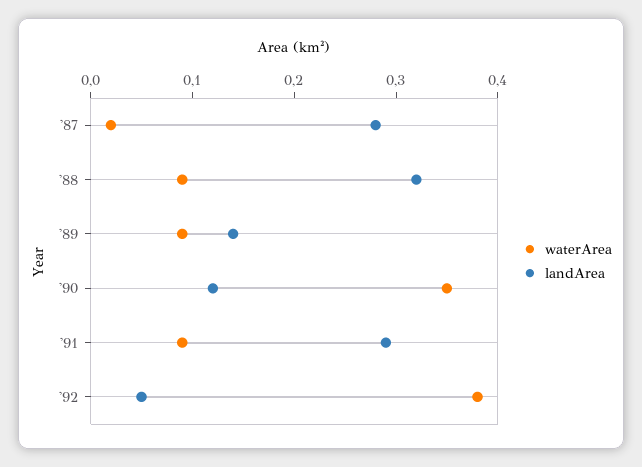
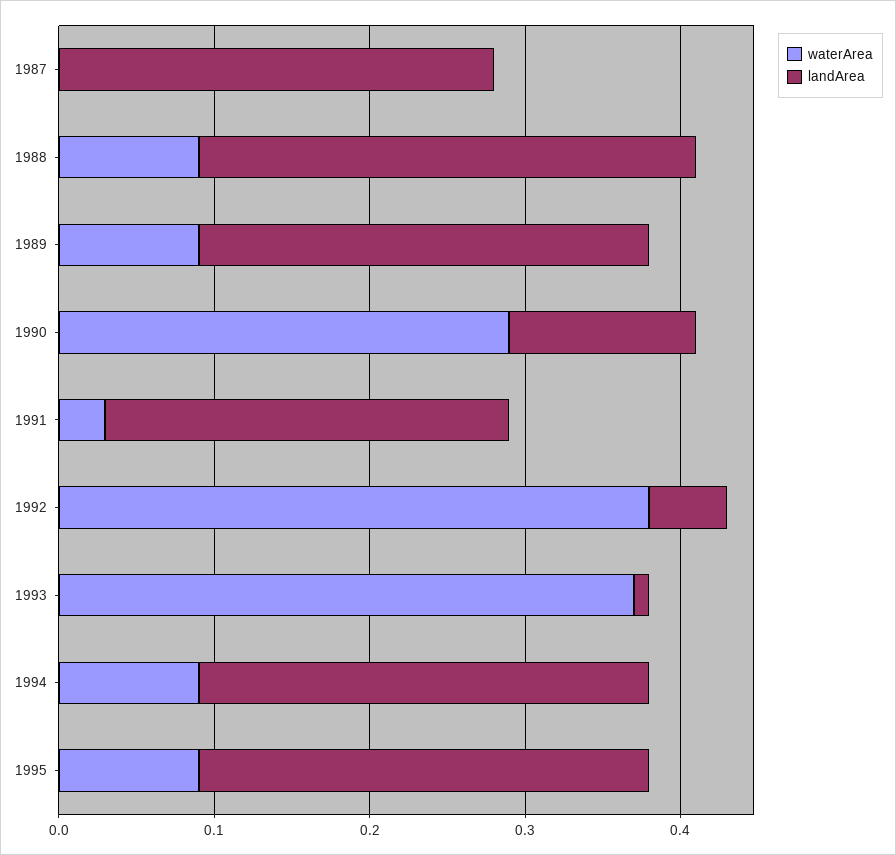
waterArea, '87: 0.02 -> 0
landArea, '89: 0.14 -> 0.29
waterArea, '90: 0.35 -> 0.29
waterArea, '91: 0.09 -> 0.03
landArea, '91: 0.29 -> 0.26
waterArea, 1993: none -> 0.37
landArea, 1993: none -> 0.01
waterArea, 1994: none -> 0.09
landArea, 1994: none -> 0.29
waterArea, 1995: none -> 0.09
landArea, 1995: none -> 0.29

